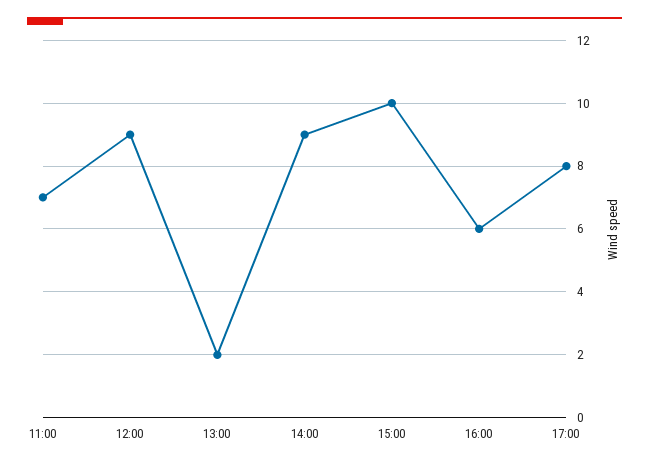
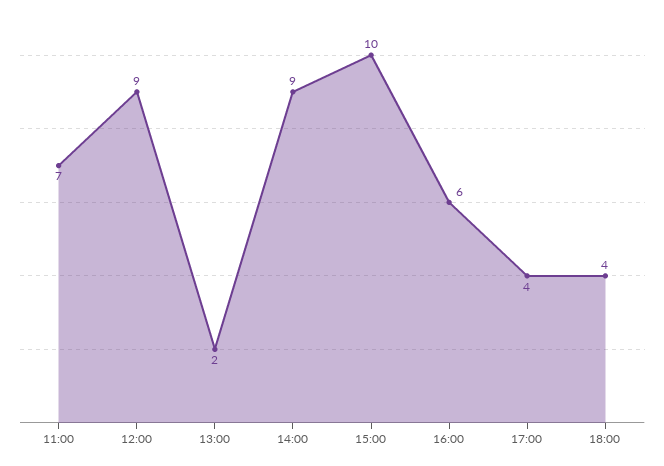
17:00: 8 -> 4
18:00: none -> 4

